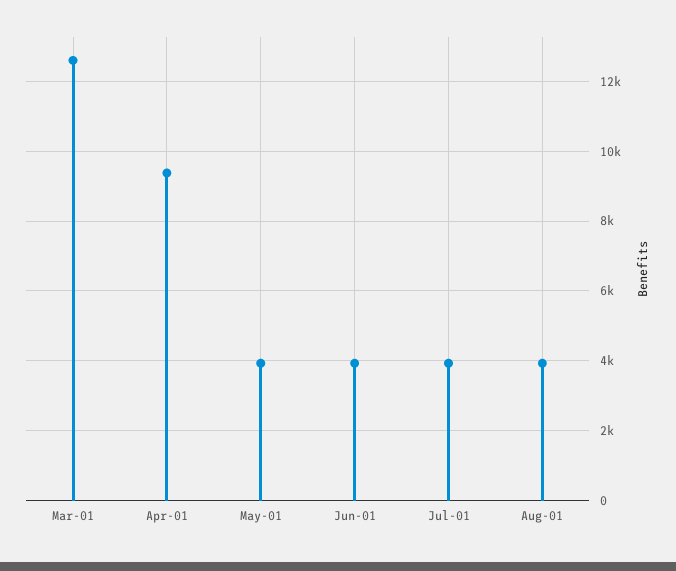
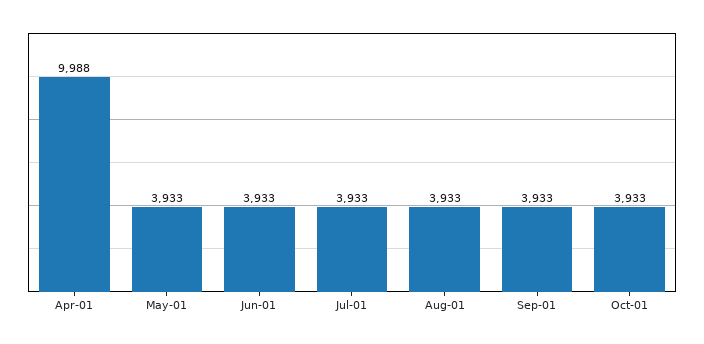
Mar-01: 12600 -> none
Apr-01: 9400 -> 9988
Sep-01: none -> 3933
Oct-01: none -> 3933

